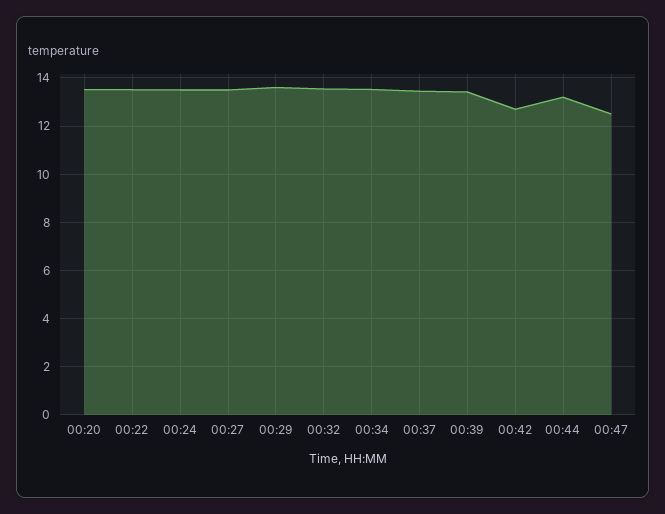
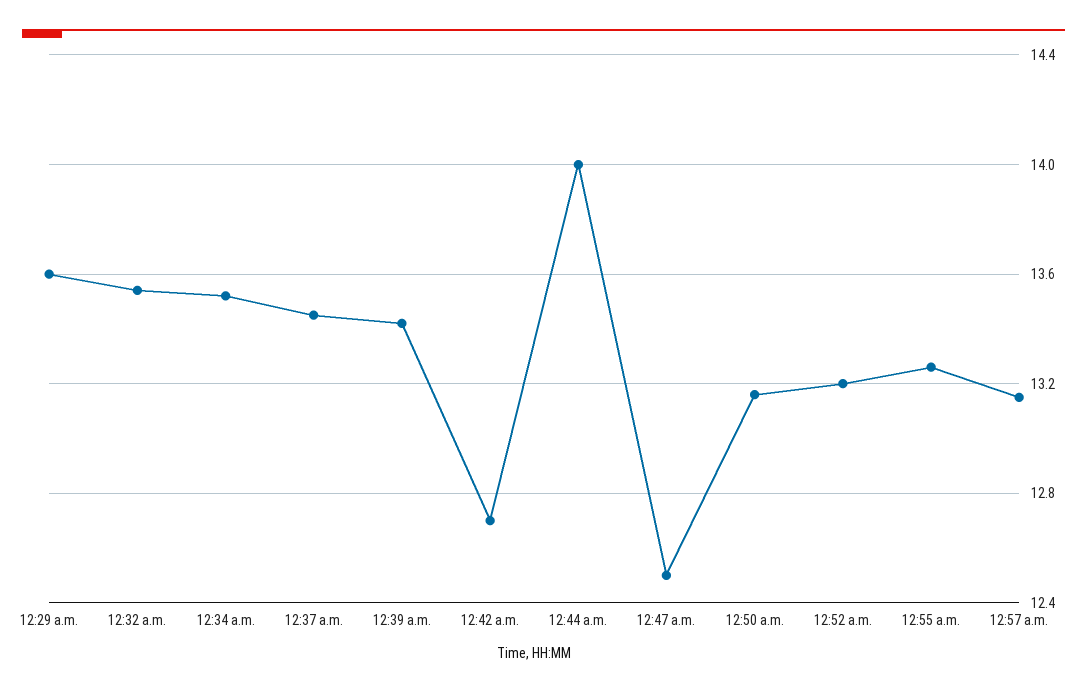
00:20: 13.5 -> none
00:22: 13.5 -> none
00:24: 13.5 -> none
00:27: 13.5 -> none
00:44: 13.25 -> 14
12:50 a.m.: none -> 13.15
12:52 a.m.: none -> 13.2
12:55 a.m.: none -> 13.25
12:57 a.m.: none -> 13.15

